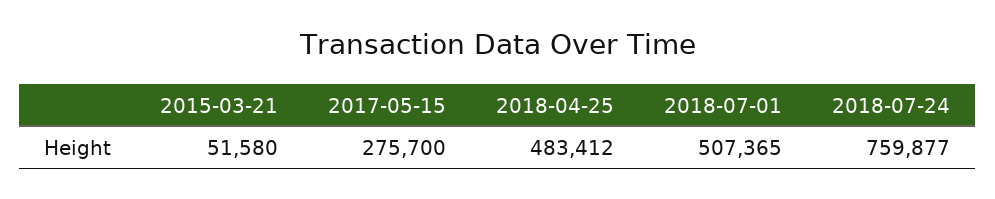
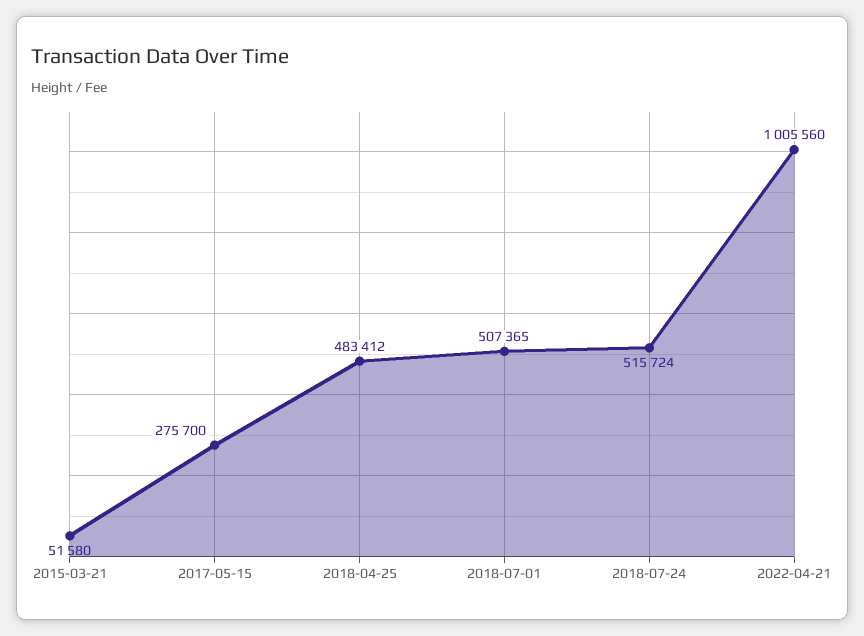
2018-07-24: 759877 -> 515724
2022-04-21: none -> 1005560

